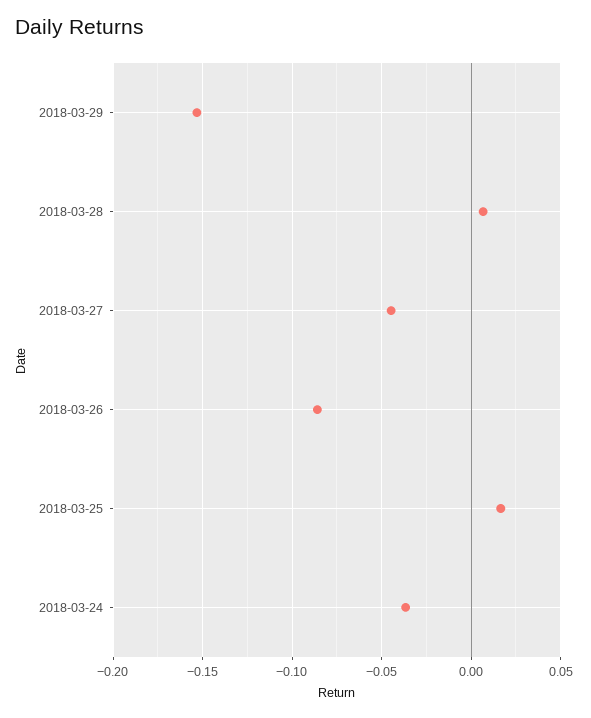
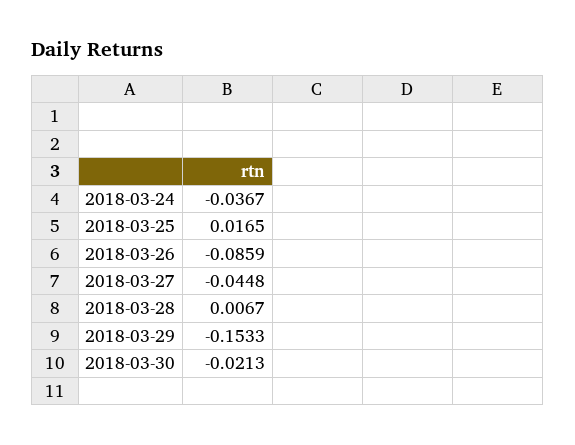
2018-03-30: none -> -0.0213

